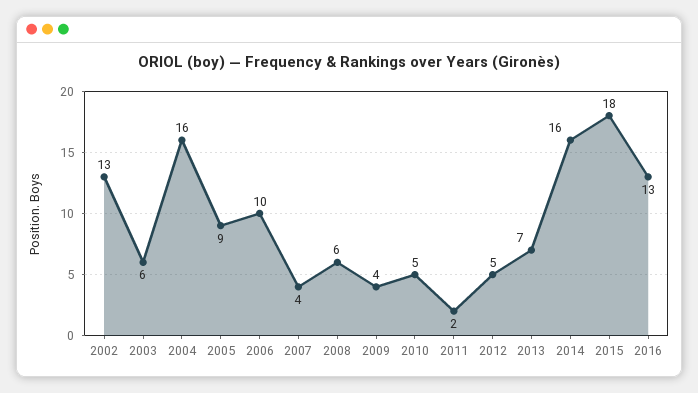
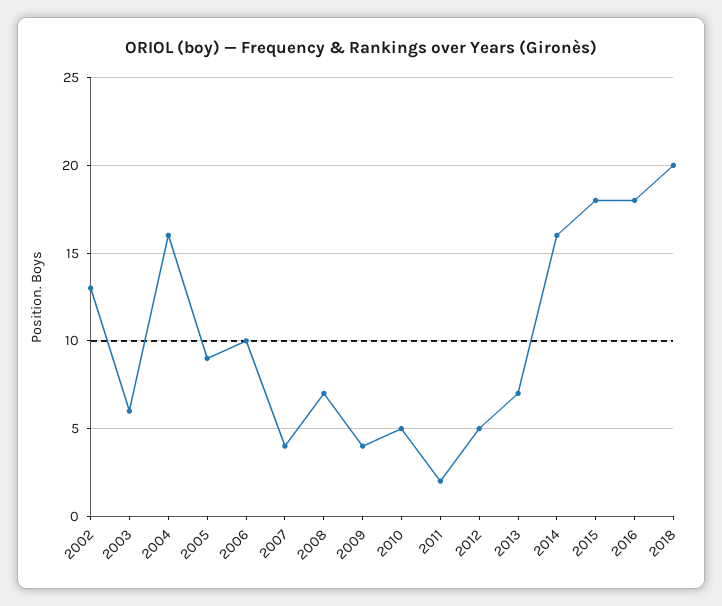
2008: 6 -> 7
2016: 13 -> 18
2018: none -> 20

